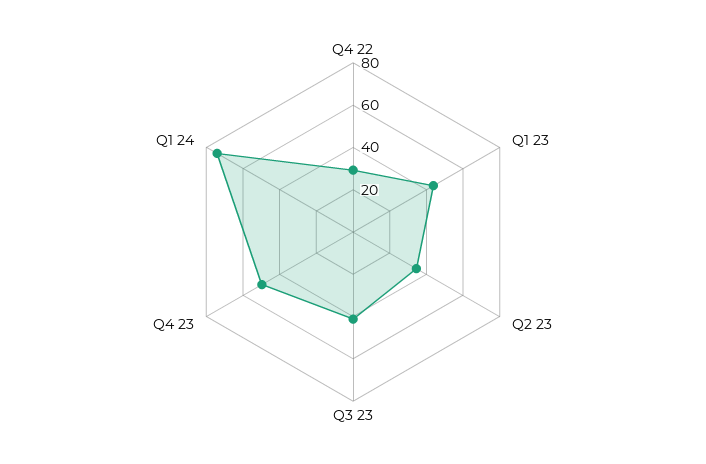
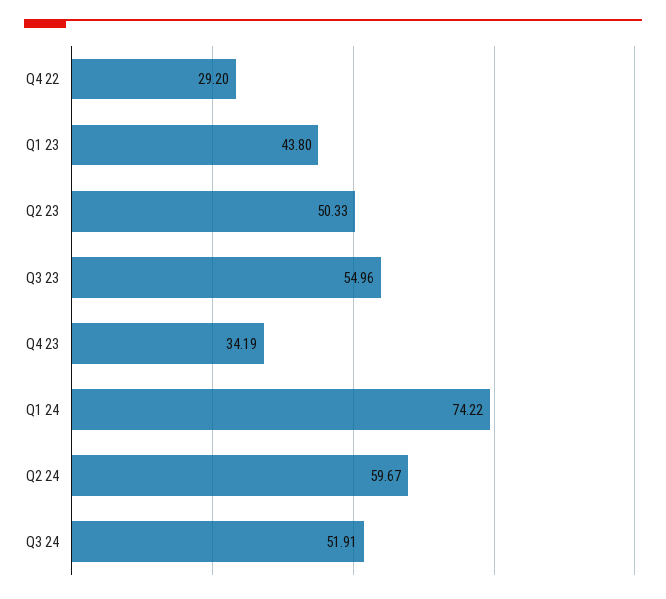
Q2 23: 35 -> 50.33
Q3 23: 40 -> 54.96
Q4 23: 50 -> 34.19
Q2 24: none -> 59.67
Q3 24: none -> 51.91

